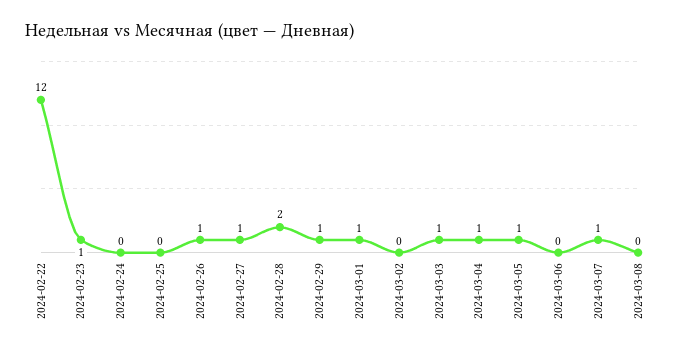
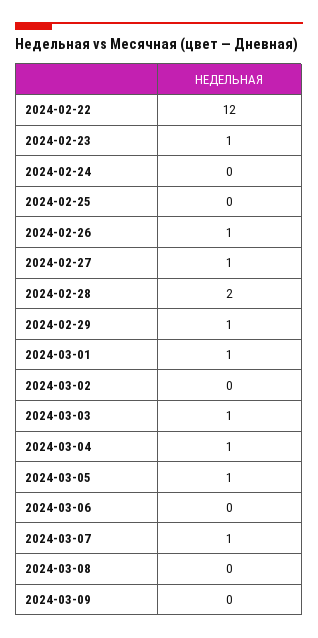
2024-03-09: none -> 0

